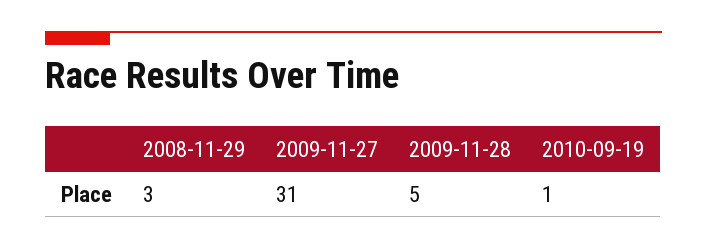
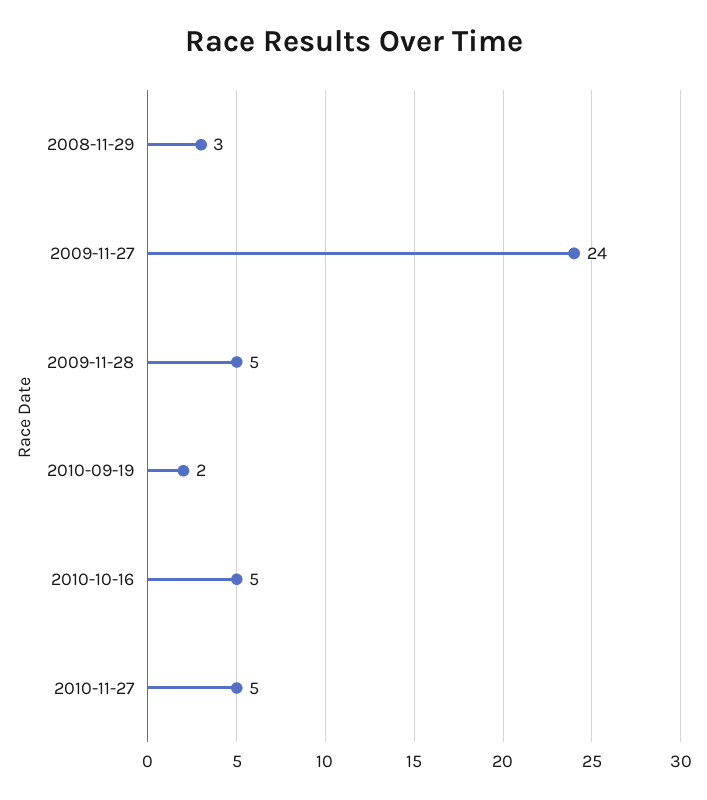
2009-11-27: 31 -> 24
2010-09-19: 1 -> 2
2010-10-16: none -> 5
2010-11-27: none -> 5

